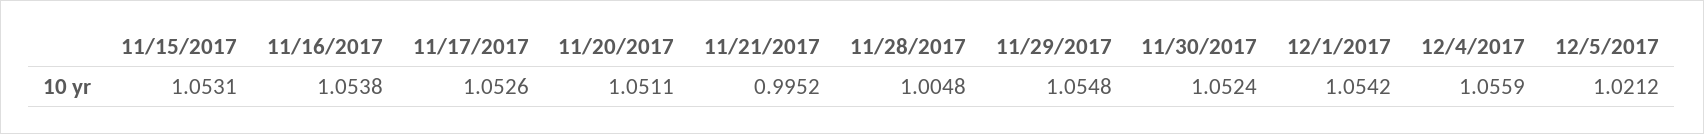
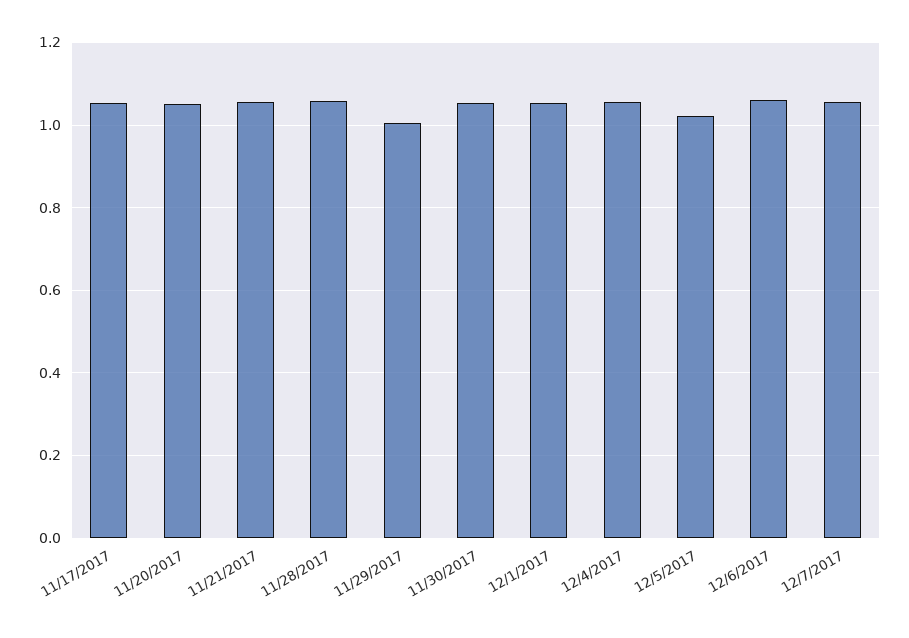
11/15/2017: 1.0531 -> none
11/16/2017: 1.0538 -> none
11/21/2017: 0.9952 -> 1.06
11/28/2017: 1.0048 -> 1.06
11/29/2017: 1.0548 -> 1
12/6/2017: none -> 1.06
12/7/2017: none -> 1.06

